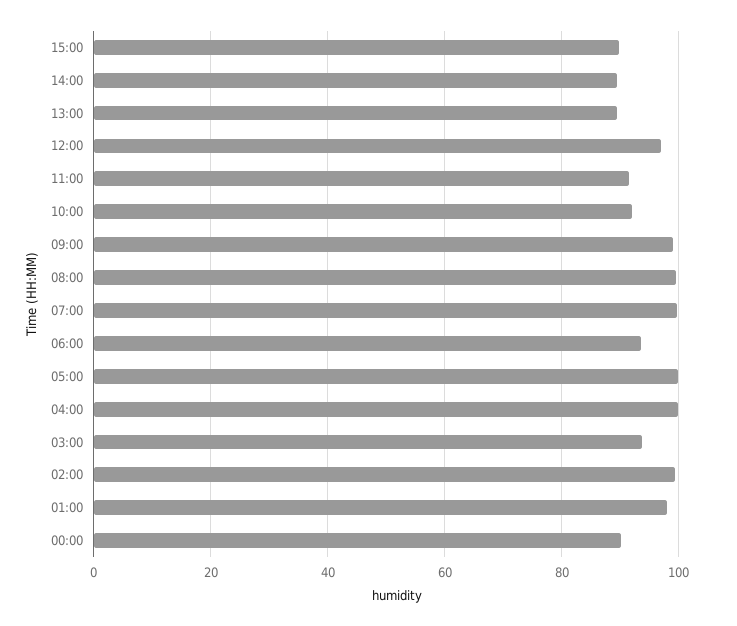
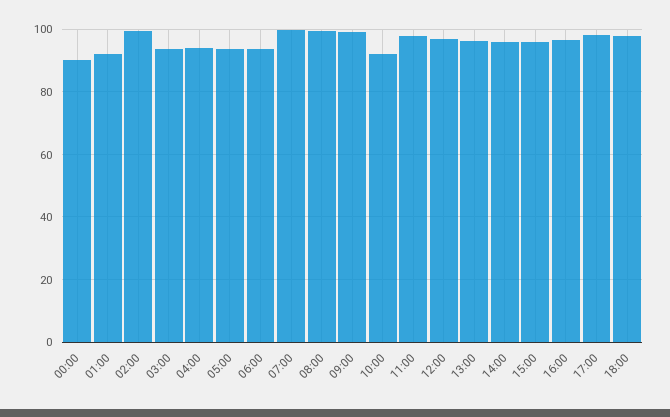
15:00: 90 -> 96
14:00: 90 -> 96
13:00: 90 -> 96
11:00: 92 -> 98
05:00: 100 -> 94
04:00: 100 -> 94
01:00: 98 -> 92
16:00: none -> 96
17:00: none -> 98
18:00: none -> 98

